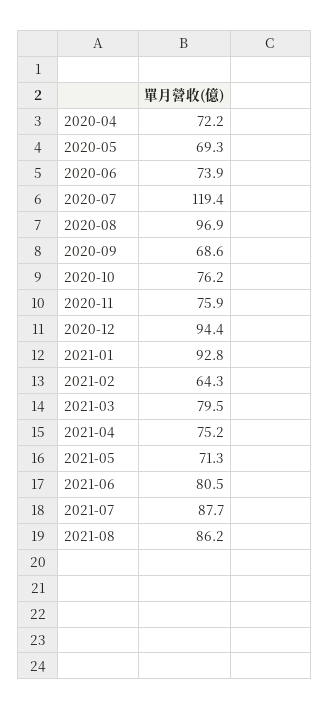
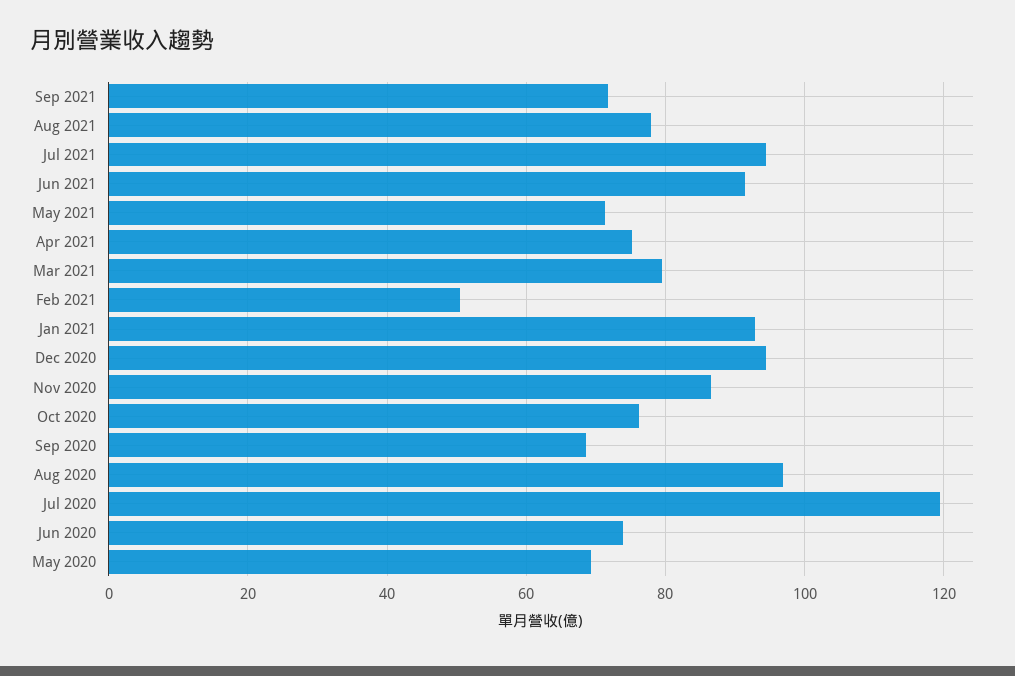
2020-04: 72.2 -> none
2020-11: 75.9 -> 86
2021-02: 64.3 -> 50
2021-06: 80.5 -> 92
2021-07: 87.7 -> 94
2021-08: 86.2 -> 78
Sep 2021: none -> 72

